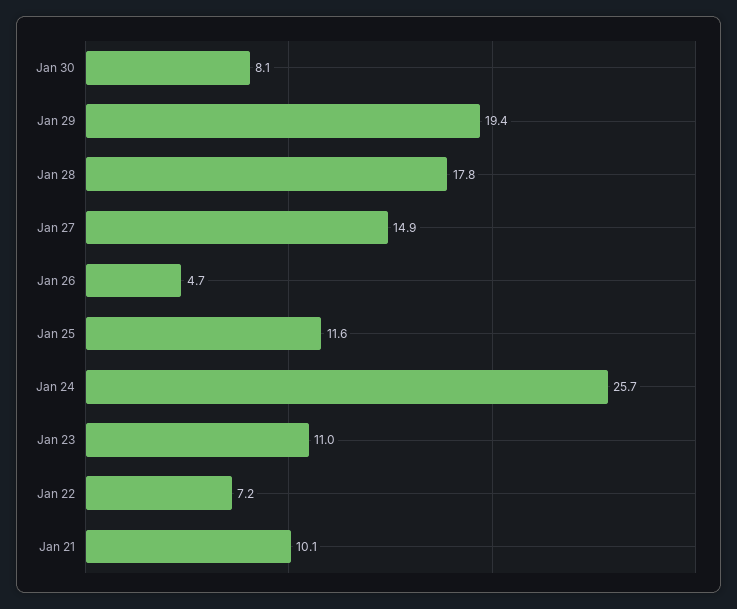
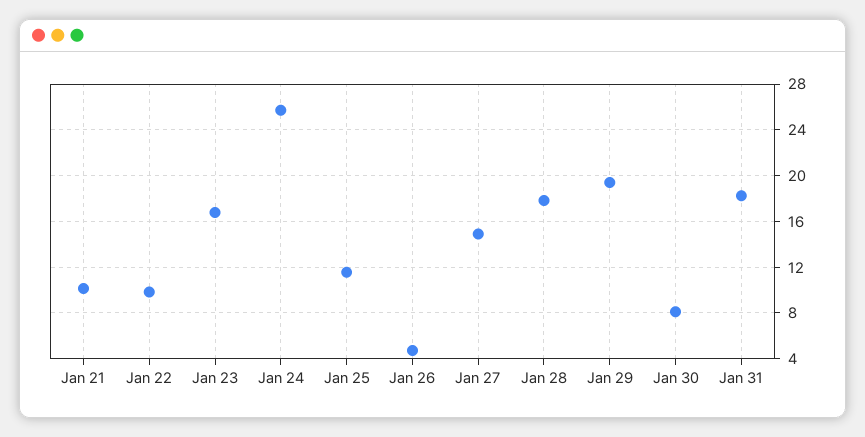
Jan 23: 11 -> 17
Jan 22: 7.2 -> 10
Jan 31: none -> 18

